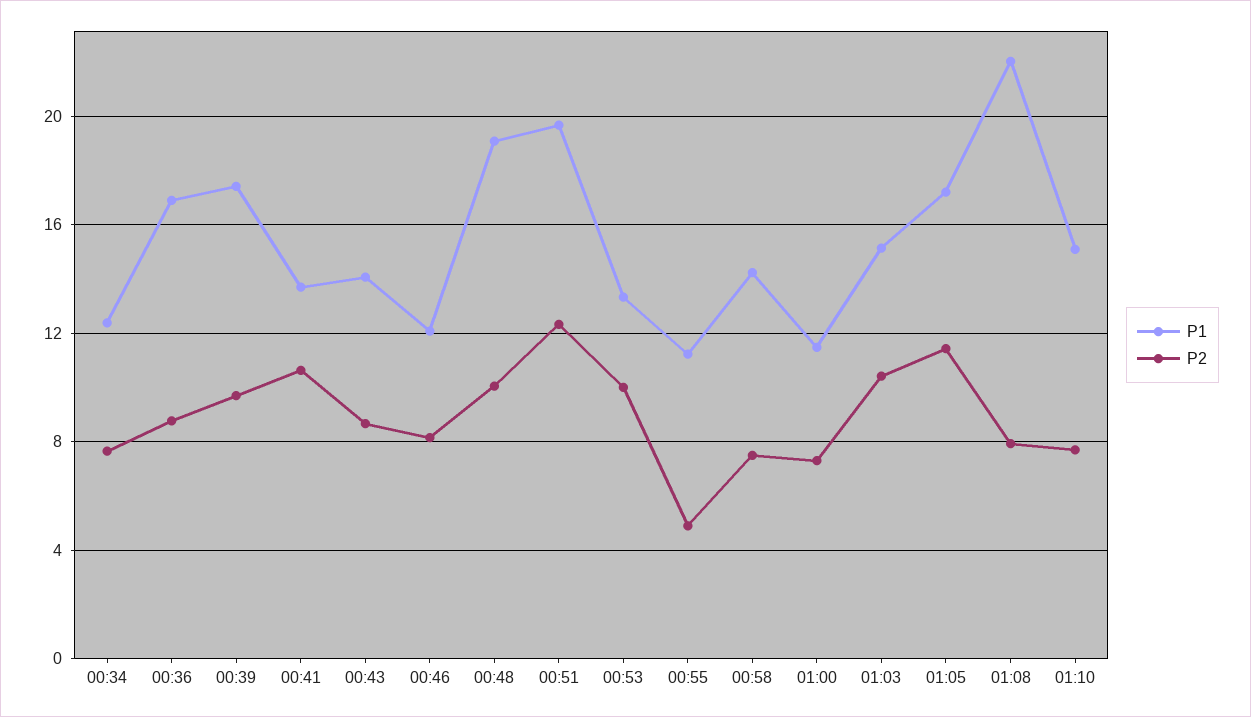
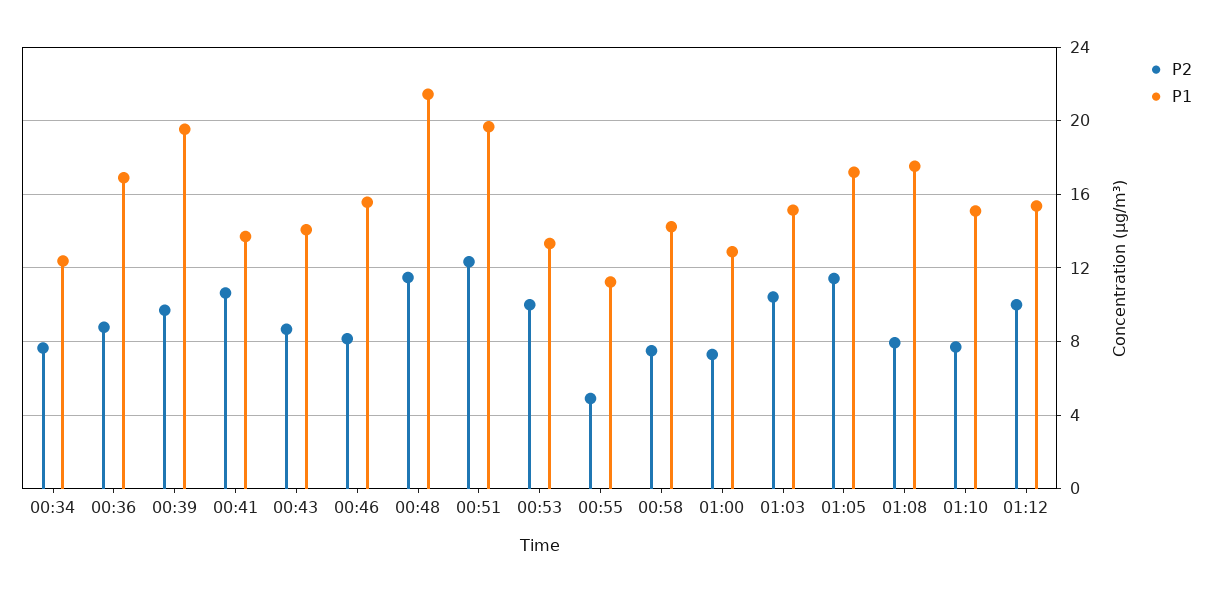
P1, 00:39: 17.5 -> 19.5
P1, 00:46: 12 -> 15.5
P1, 00:48: 19 -> 21.5
P2, 00:48: 10 -> 11.5
P1, 01:00: 11.5 -> 13
P1, 01:08: 22 -> 17.5
P2, 01:12: none -> 10
P1, 01:12: none -> 15.5

